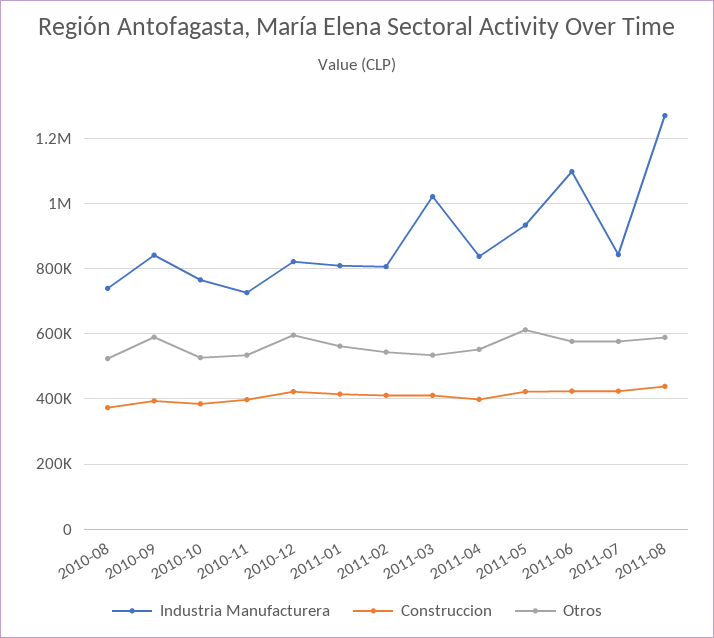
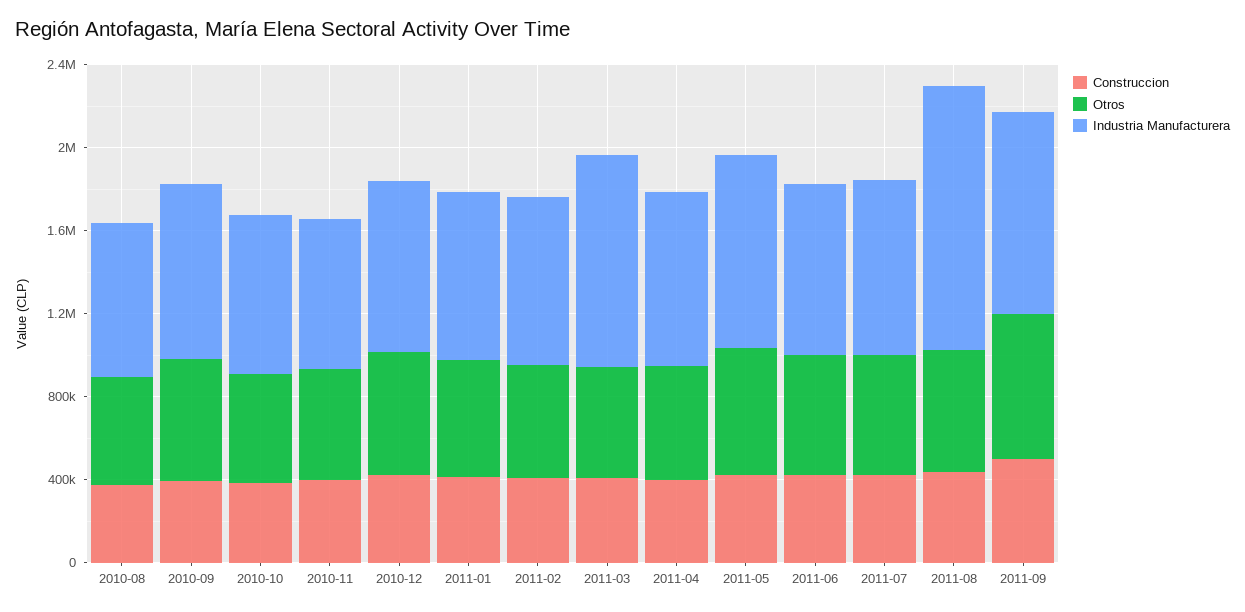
Industria Manufacturera, 2011-06: 1100000 -> 800000
Construccion, 2011-09: none -> 500000
Otros, 2011-09: none -> 700000
Industria Manufacturera, 2011-09: none -> 1000000

